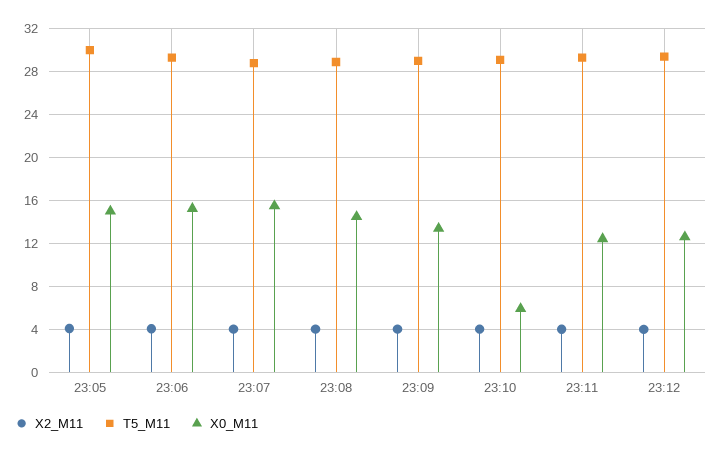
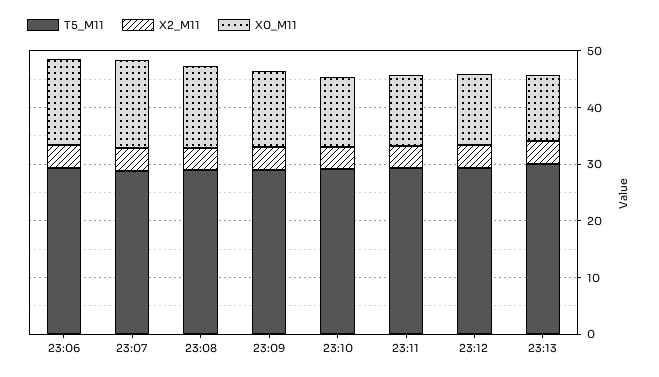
X2_M11, 23:05: 4 -> none
T5_M11, 23:05: 30 -> none
X0_M11, 23:05: 15 -> none
X0_M11, 23:10: 6 -> 12
T5_M11, 23:13: none -> 30
X2_M11, 23:13: none -> 4
X0_M11, 23:13: none -> 12

